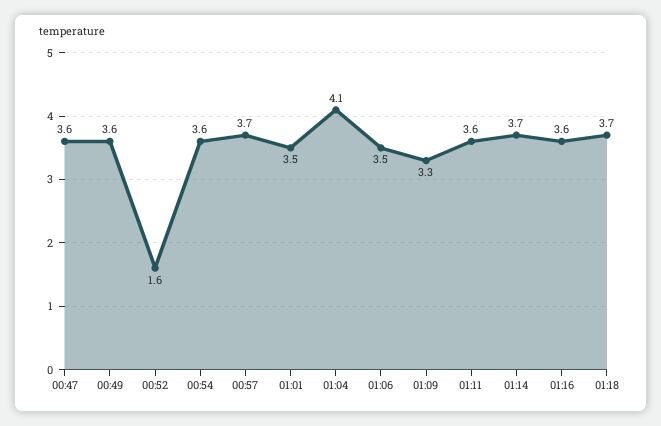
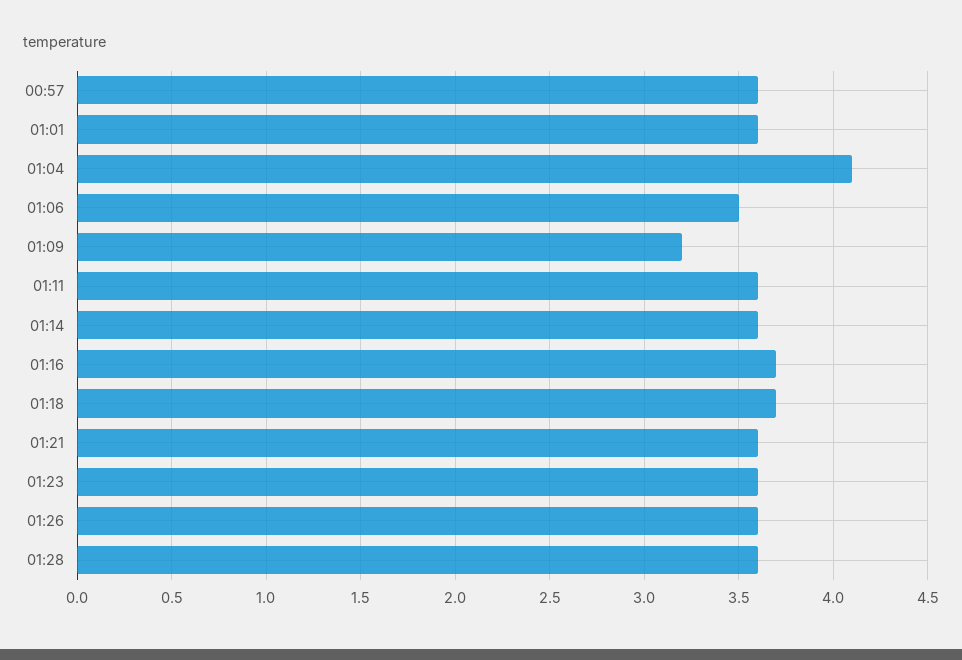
00:47: 3.6 -> none
00:49: 3.6 -> none
00:52: 1.6 -> none
00:54: 3.6 -> none
00:57: 3.7 -> 3.6
01:01: 3.5 -> 3.6
01:09: 3.3 -> 3.2
01:14: 3.7 -> 3.6
01:16: 3.6 -> 3.7
01:21: none -> 3.6
01:23: none -> 3.6
01:26: none -> 3.6
01:28: none -> 3.6

